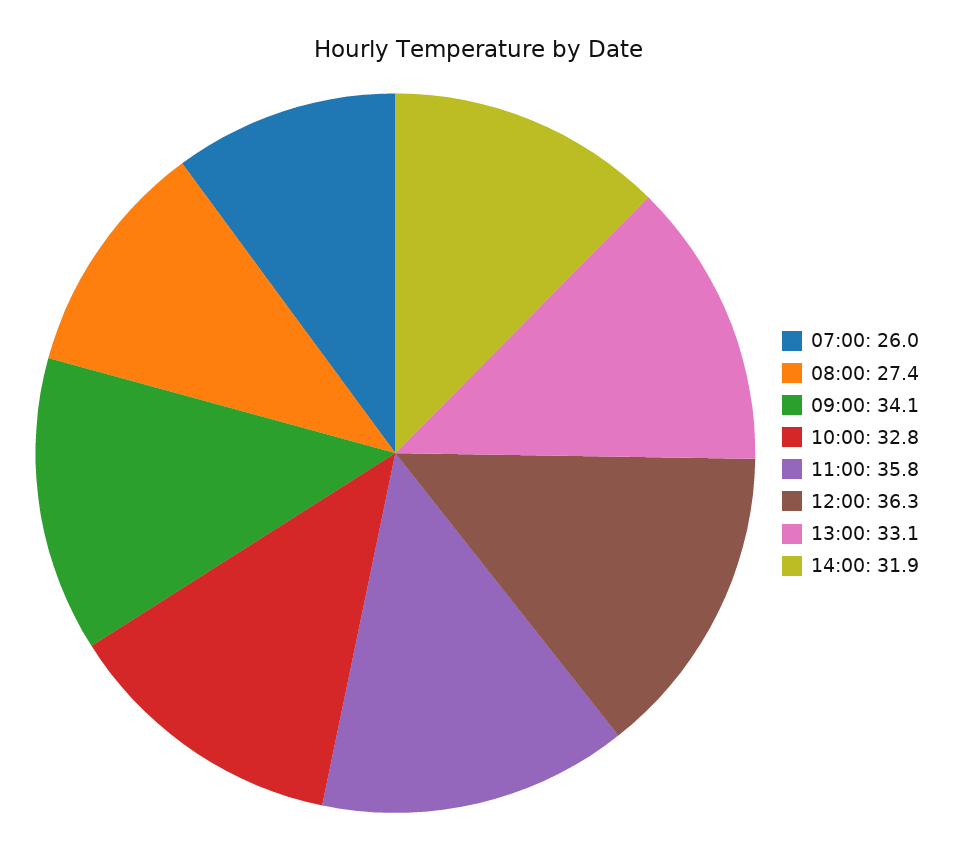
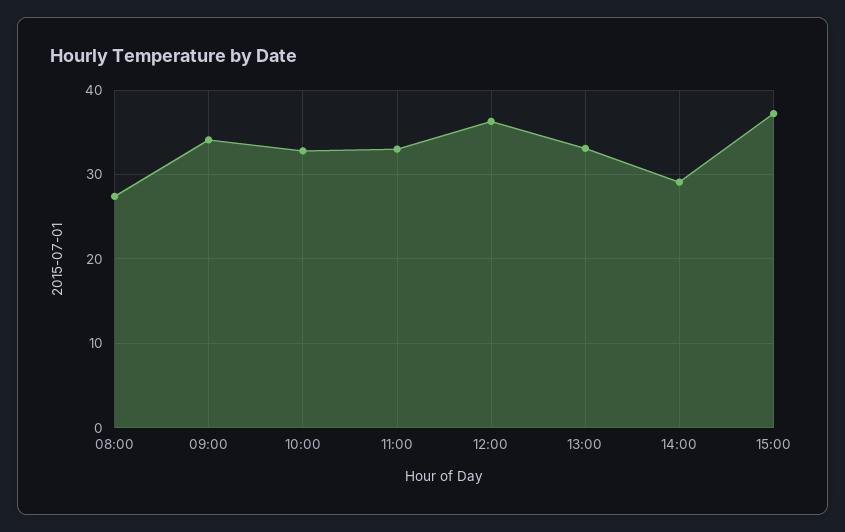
07:00: 26 -> none
11:00: 35.8 -> 33
14:00: 31.9 -> 29
15:00: none -> 37

